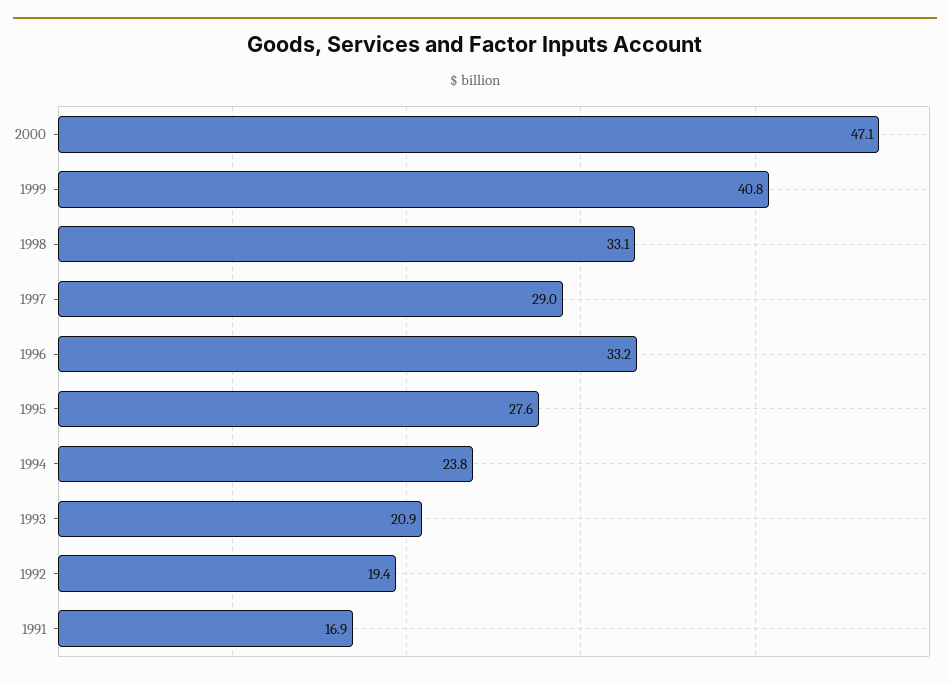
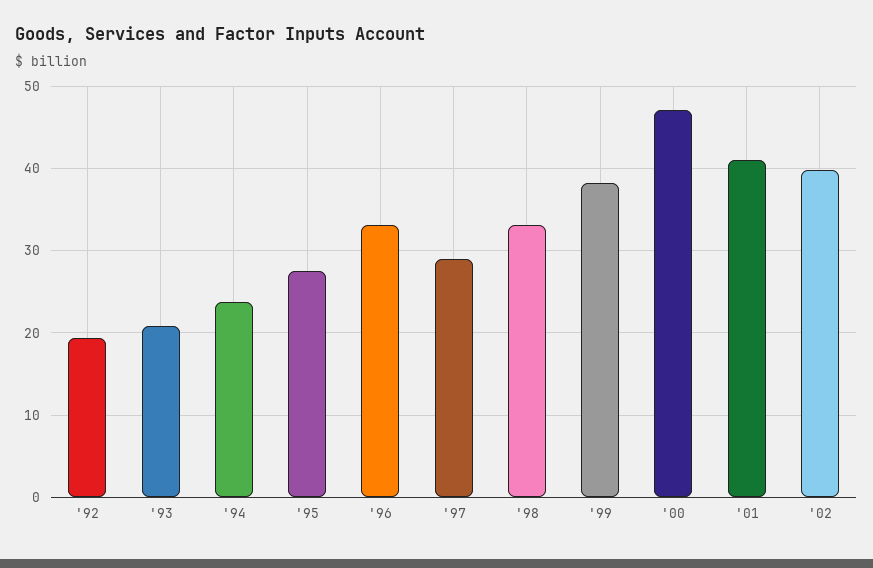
1999: 40.8 -> 38
1991: 16.9 -> none
'01: none -> 41
'02: none -> 40

